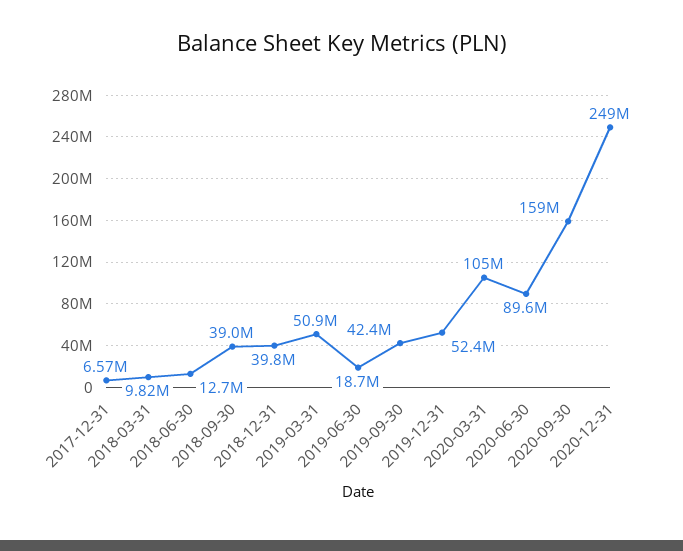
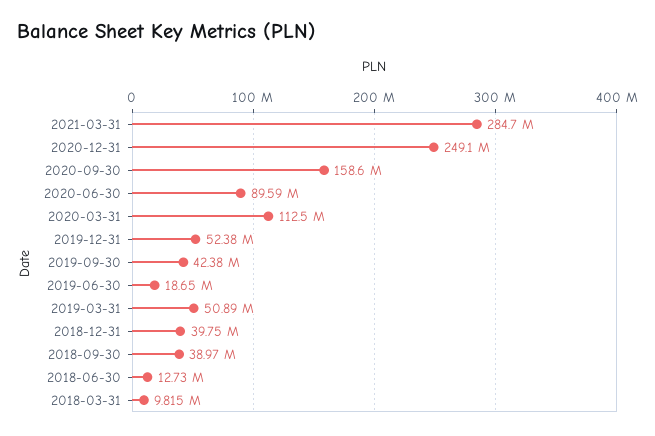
2017-12-31: 6570000 -> none
2020-03-31: 105000000 -> 112500000
2021-03-31: none -> 284700000

